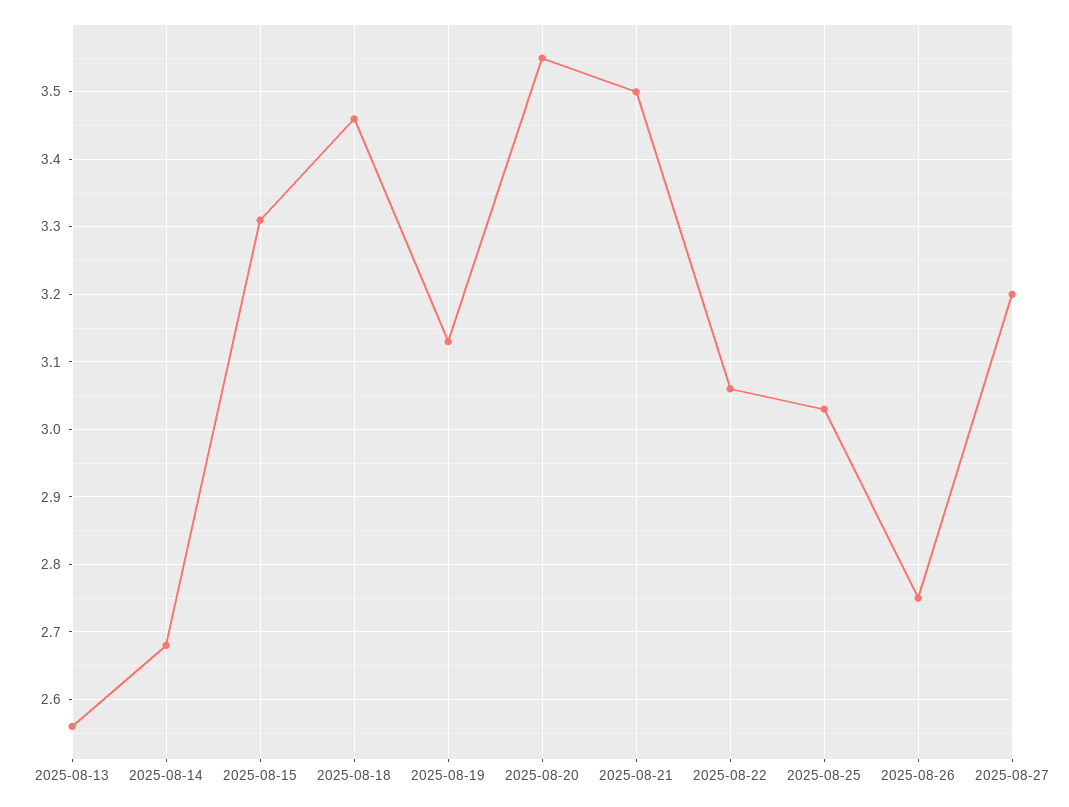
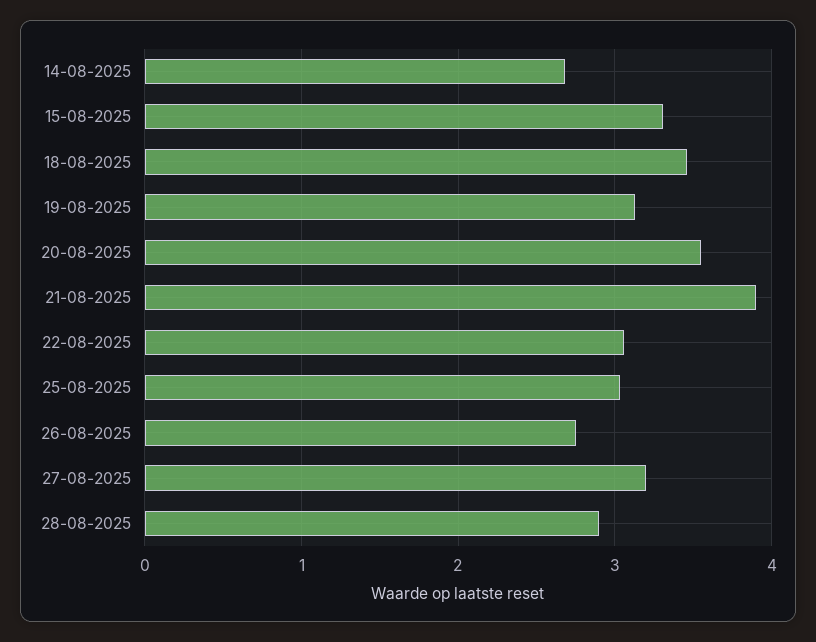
2025-08-13: 2.56 -> none
2025-08-21: 3.5 -> 3.9
28-08-2025: none -> 2.9

